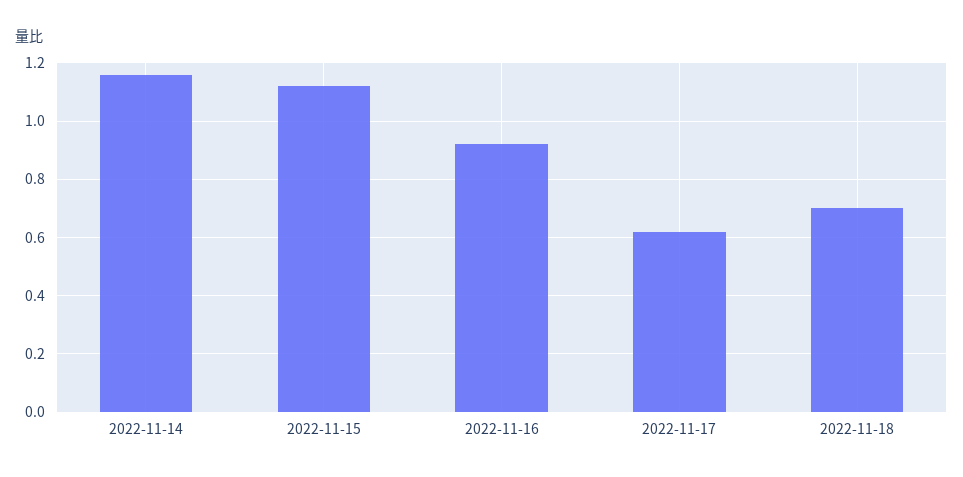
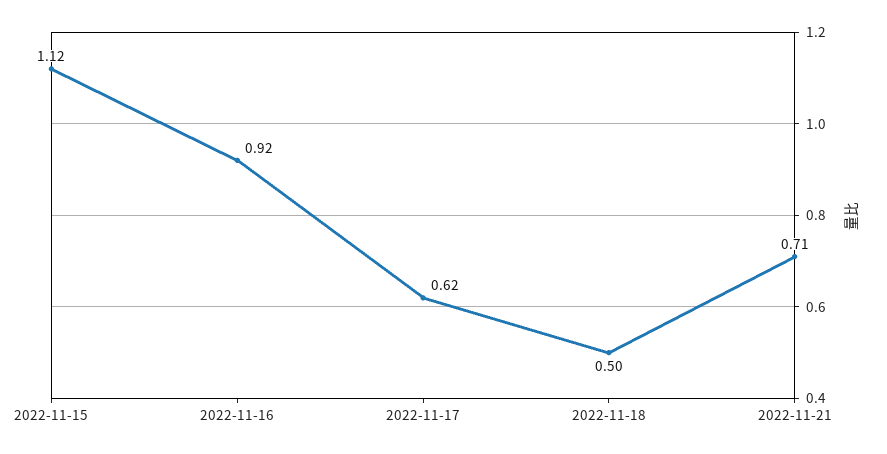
2022-11-14: 1.15 -> none
2022-11-18: 0.7 -> 0.5
2022-11-21: none -> 0.71

